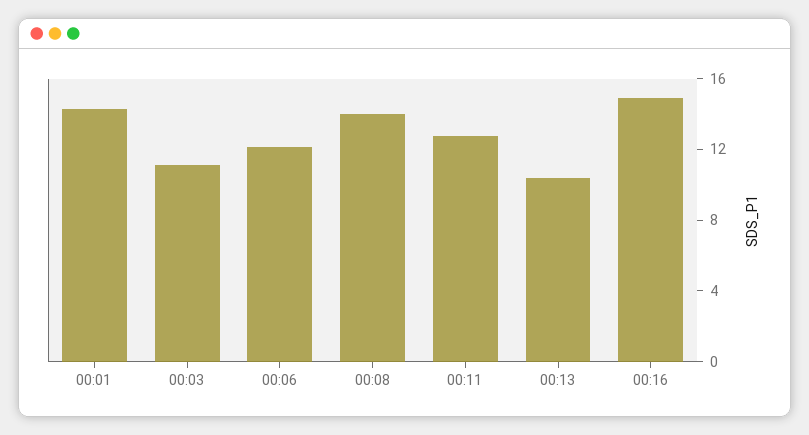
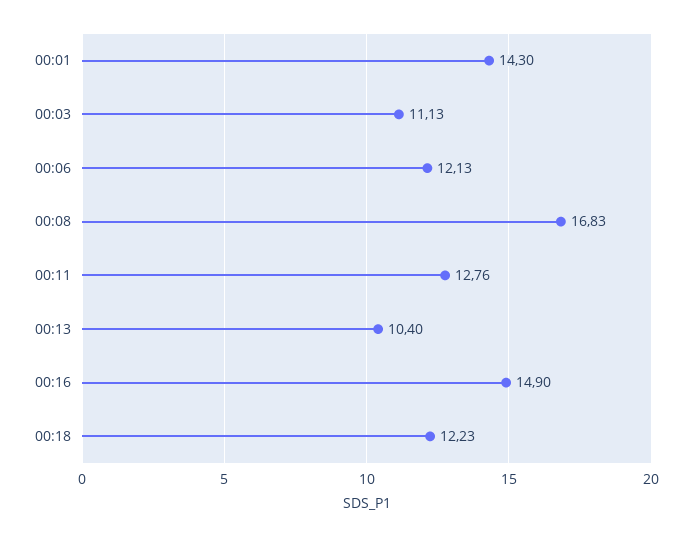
00:08: 14 -> 16.83
00:18: none -> 12.23

